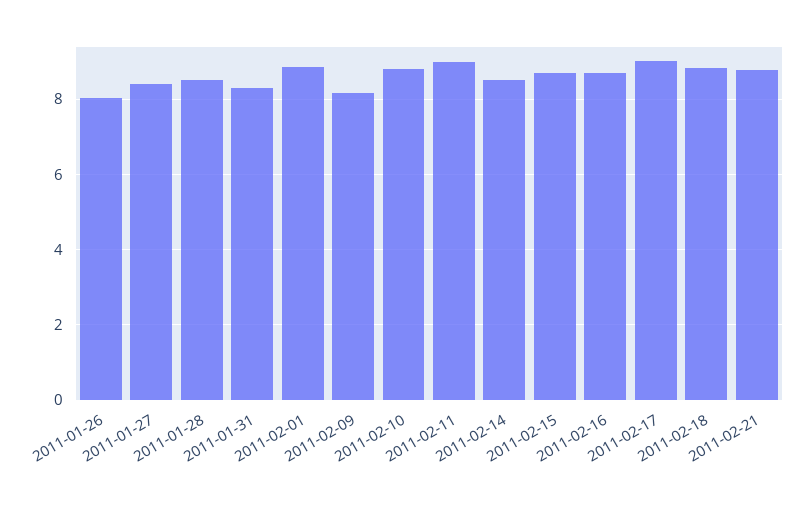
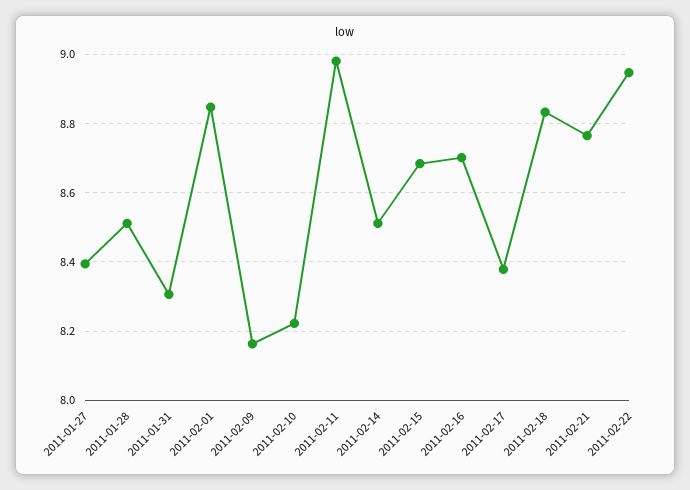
2011-01-26: 8 -> none
2011-02-10: 8.8 -> 8.22
2011-02-17: 9 -> 8.38
2011-02-22: none -> 8.94

